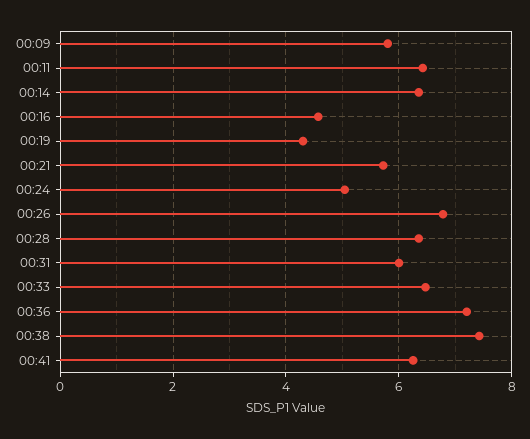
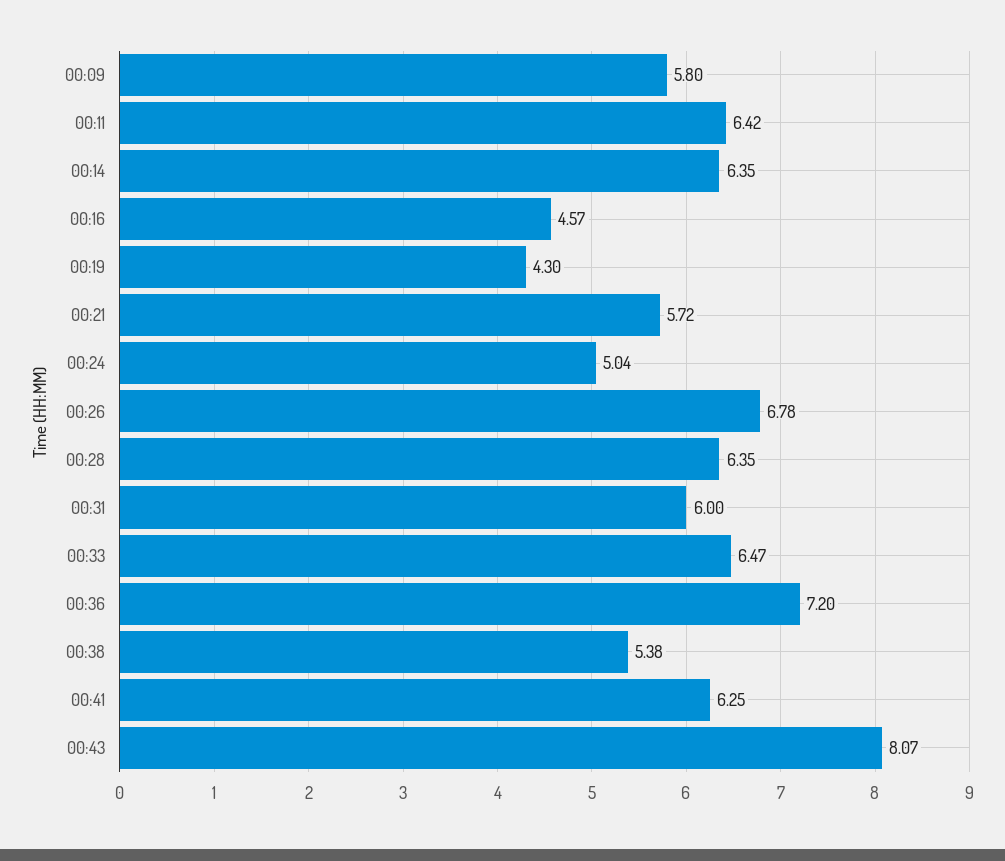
00:38: 7.4 -> 5.38
00:43: none -> 8.07

